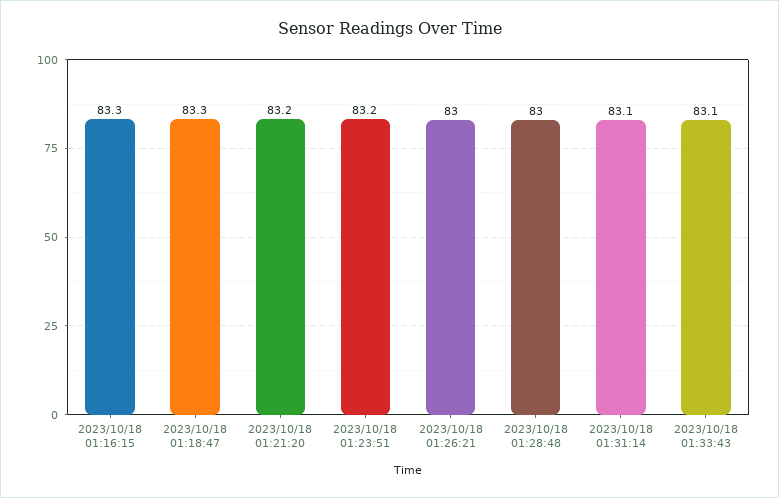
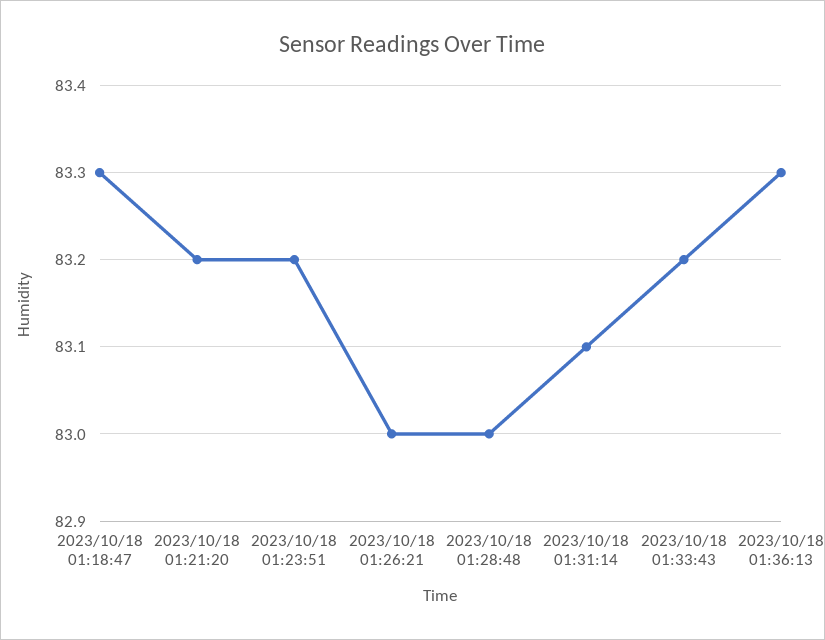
2023/10/18 01:16:15: 83.3 -> none
2023/10/18 01:33:43: 83.1 -> 83.2
2023/10/18 01:36:13: none -> 83.3

